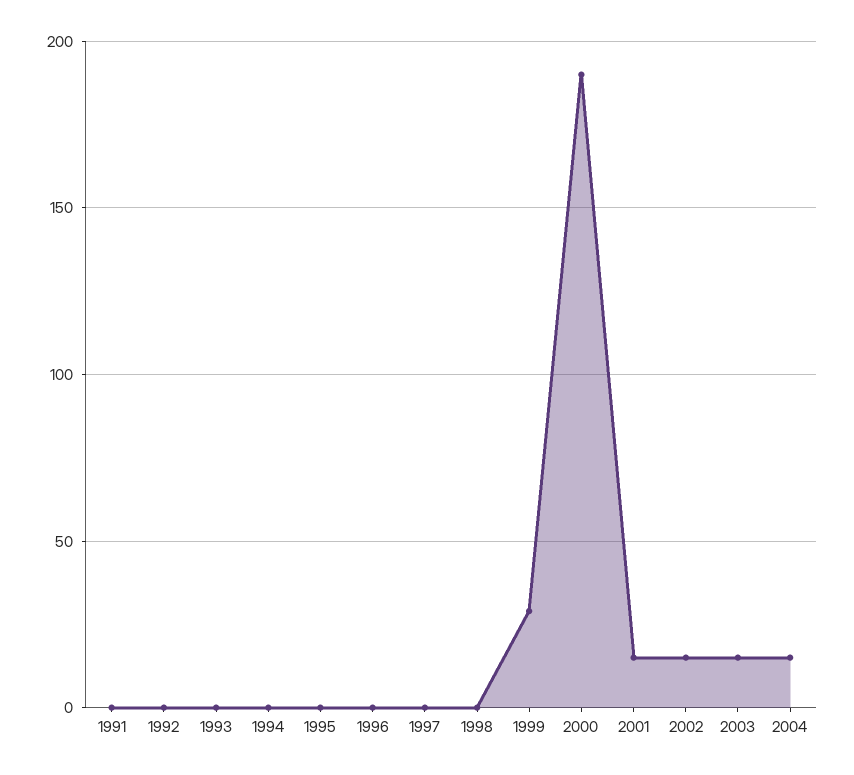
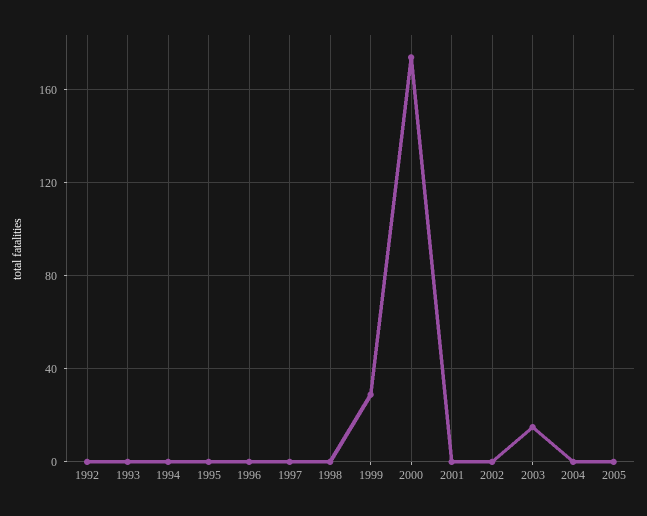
1991: 0 -> none
2000: 190 -> 175
2001: 15 -> 0
2002: 15 -> 0
2004: 15 -> 0
2005: none -> 0

